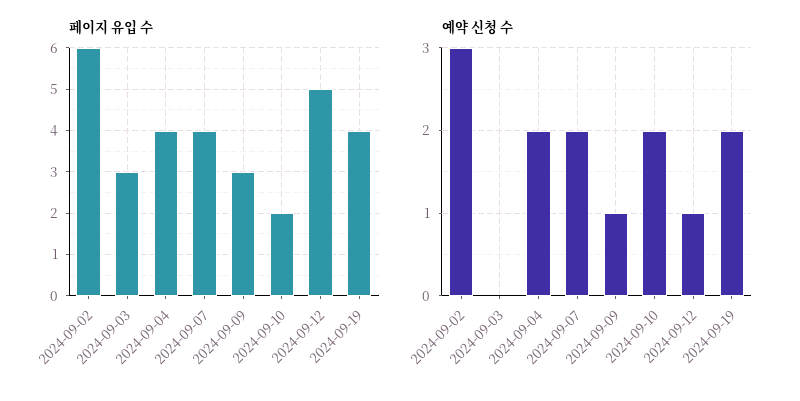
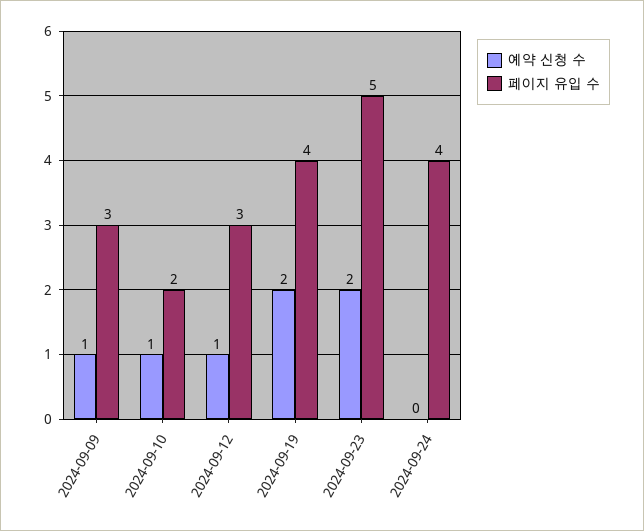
페이지 유입 수, 2024-09-02: 6 -> none
페이지 유입 수, 2024-09-03: 3 -> none
페이지 유입 수, 2024-09-04: 4 -> none
페이지 유입 수, 2024-09-07: 4 -> none
페이지 유입 수, 2024-09-12: 5 -> 3
예약 신청 수, 2024-09-02: 3 -> none
예약 신청 수, 2024-09-03: 0 -> none
예약 신청 수, 2024-09-04: 2 -> none
예약 신청 수, 2024-09-07: 2 -> none
예약 신청 수, 2024-09-10: 2 -> 1
예약 신청 수, 2024-09-23: none -> 2
페이지 유입 수, 2024-09-23: none -> 5
예약 신청 수, 2024-09-24: none -> 0
페이지 유입 수, 2024-09-24: none -> 4

